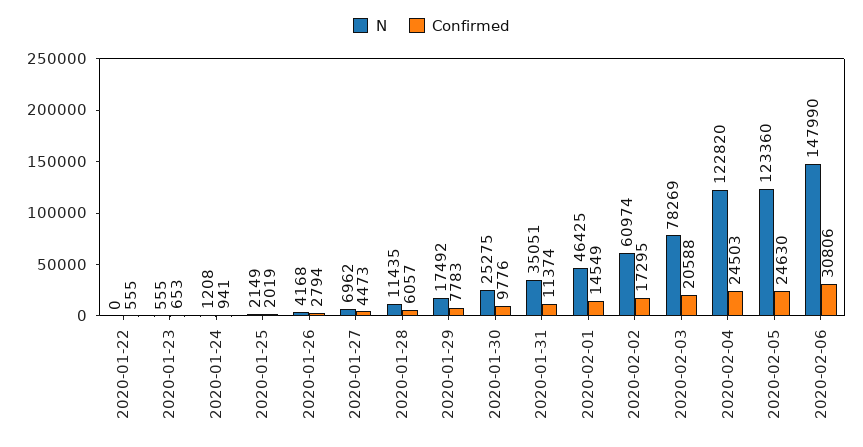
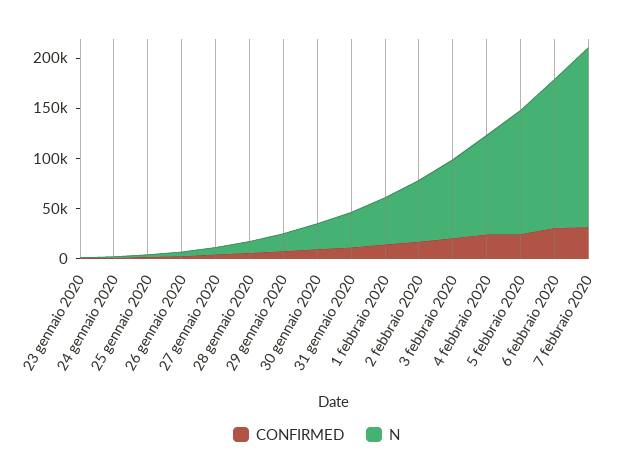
N, 2020-01-22: 0 -> none
Confirmed, 2020-01-22: 555 -> none
N, 2020-02-04: 122820 -> 100000
Confirmed, 7 febbraio 2020: none -> 30000
N, 7 febbraio 2020: none -> 180000

